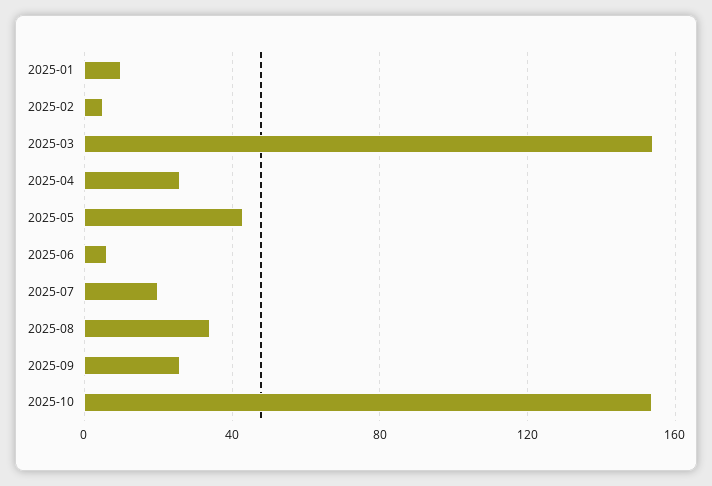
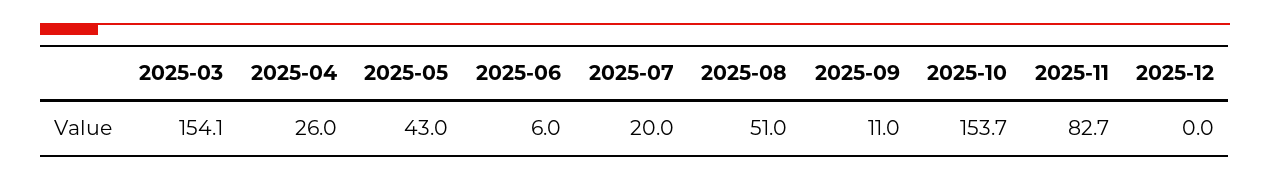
2025-01: 10 -> none
2025-02: 5 -> none
2025-08: 35 -> 51
2025-09: 25 -> 11
2025-11: none -> 82.7
2025-12: none -> 0

